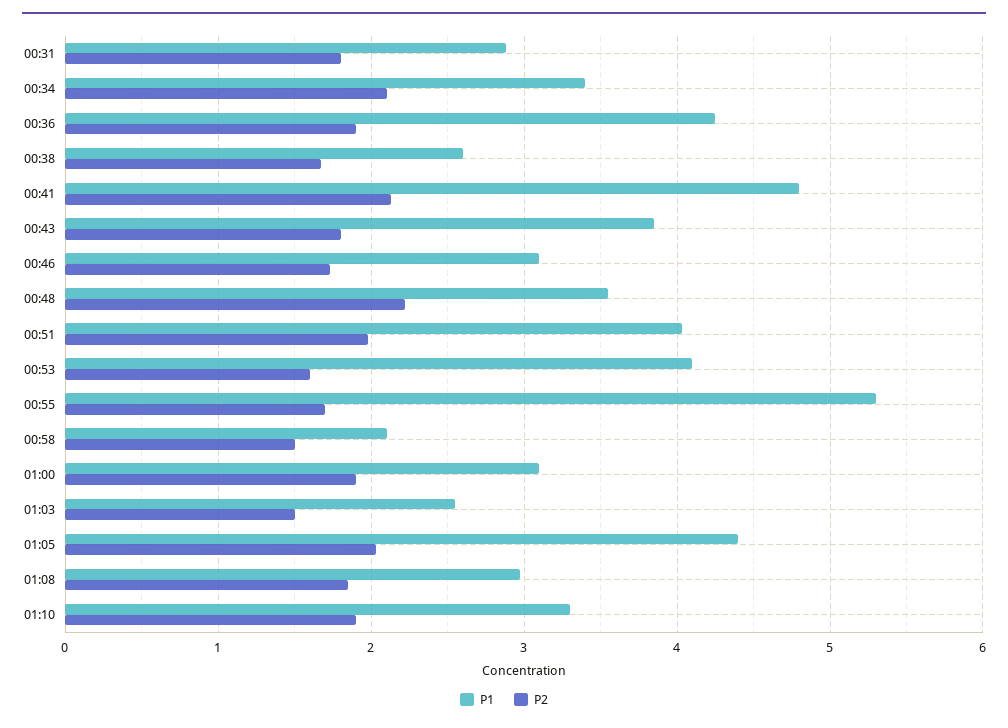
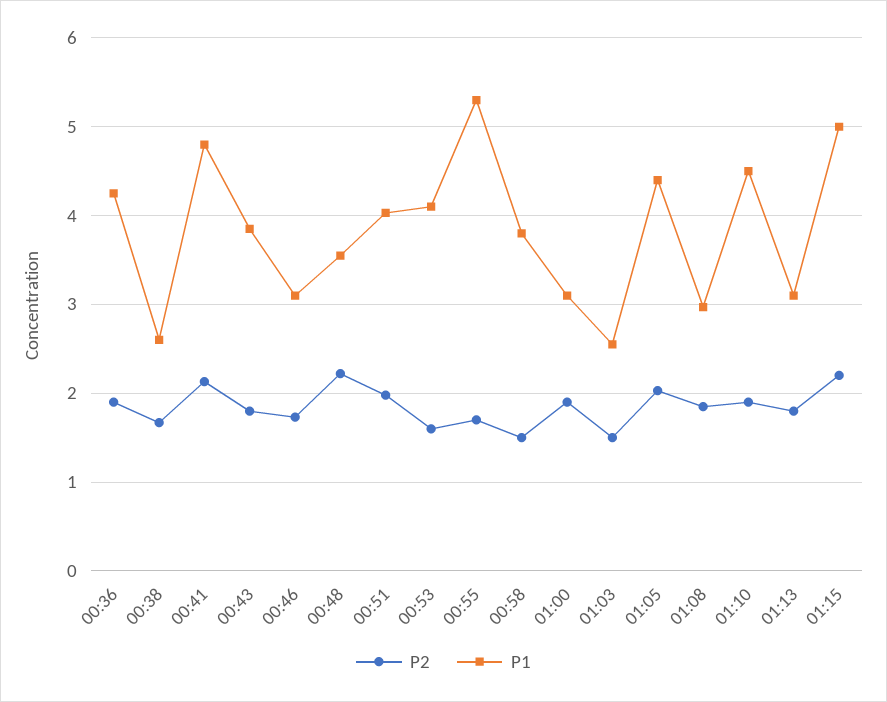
P1, 00:31: 2.9 -> none
P2, 00:31: 1.8 -> none
P1, 00:34: 3.4 -> none
P2, 00:34: 2.1 -> none
P1, 00:58: 2.1 -> 3.8
P1, 01:10: 3.3 -> 4.5
P2, 01:13: none -> 1.8
P1, 01:13: none -> 3.1
P2, 01:15: none -> 2.2
P1, 01:15: none -> 5

